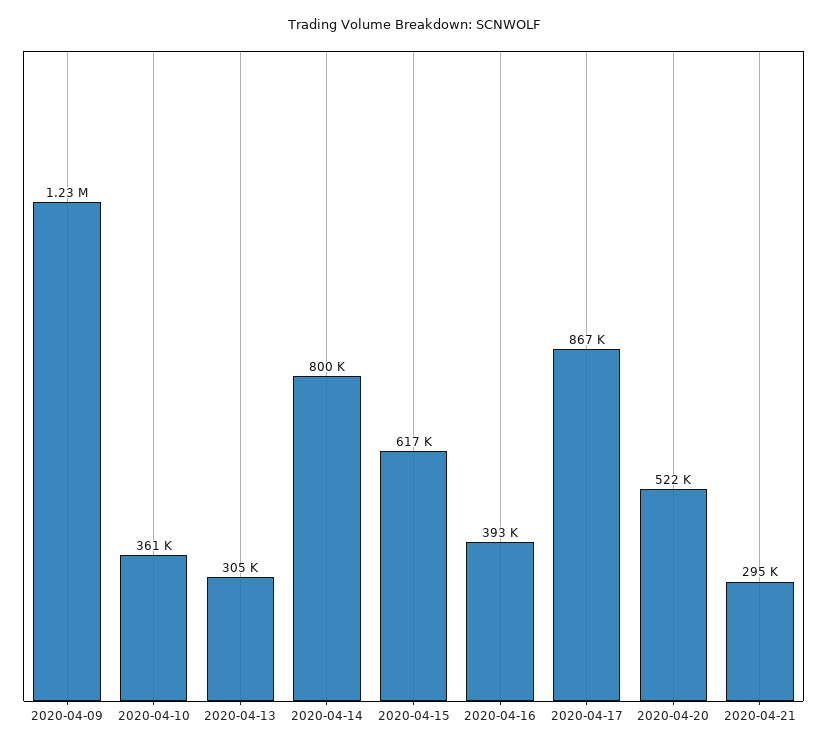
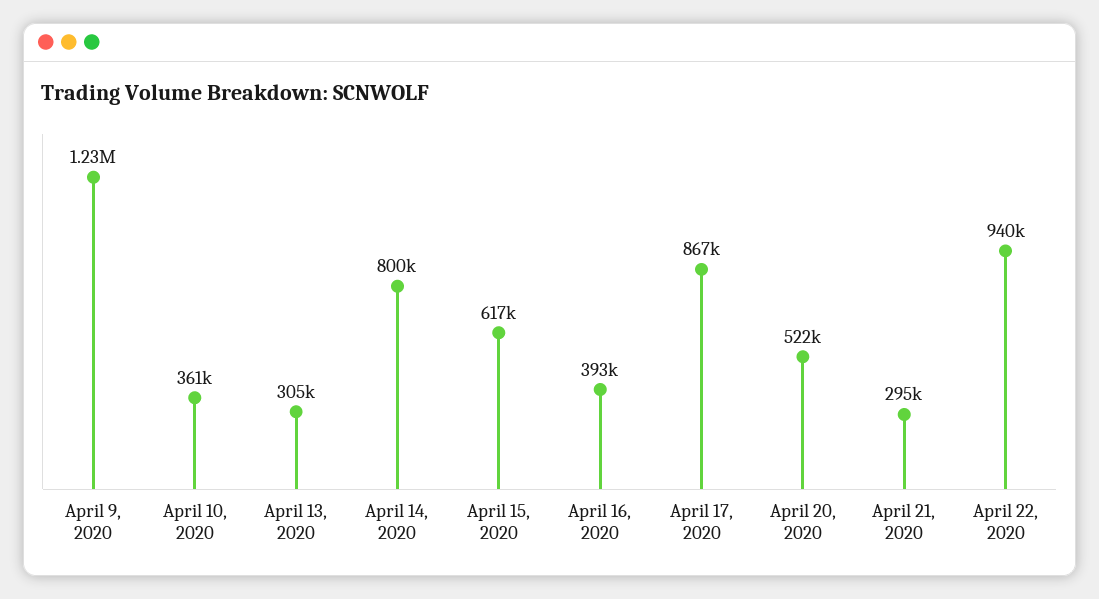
April 22, 2020: none -> 940000

